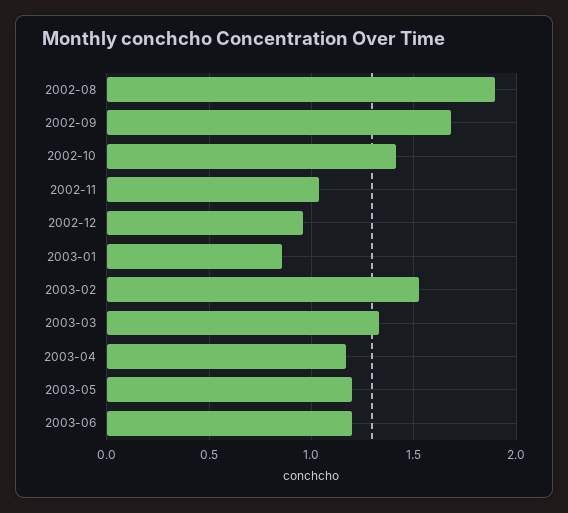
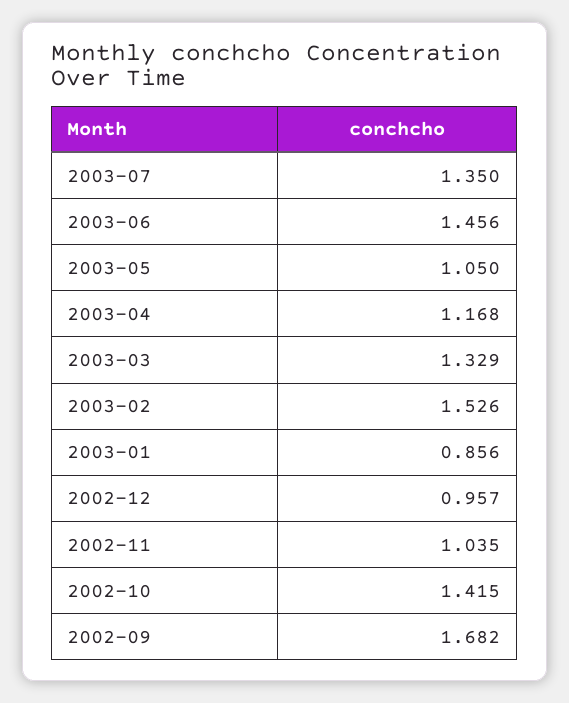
2002-08: 1.9 -> none
2003-05: 1.2 -> 1.05
2003-06: 1.2 -> 1.456
2003-07: none -> 1.35

